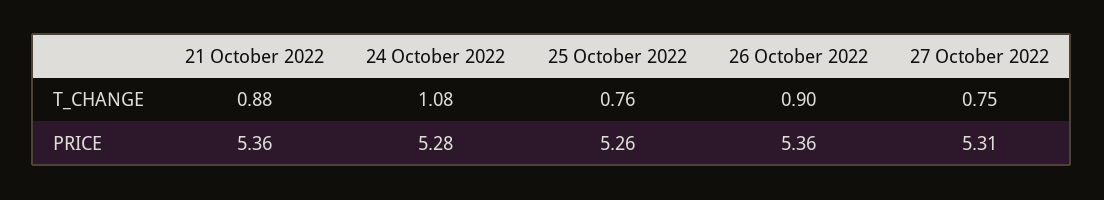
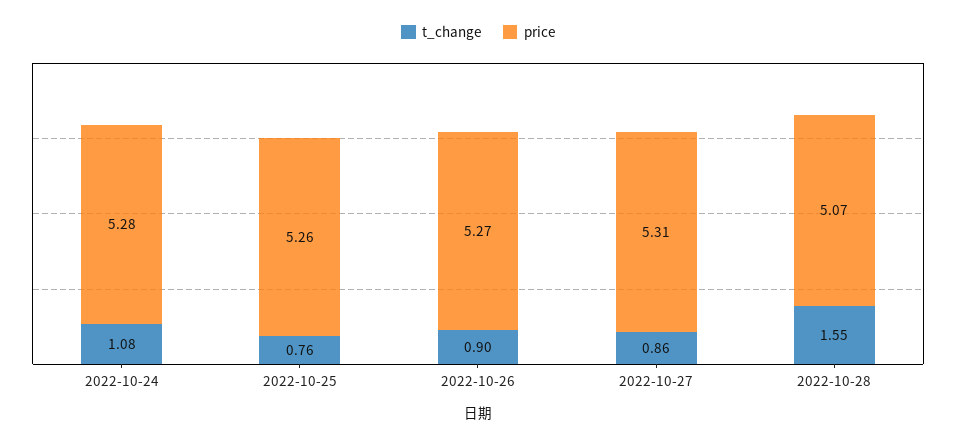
T_CHANGE, 21 October 2022: 0.88 -> none
T_CHANGE, 27 October 2022: 0.75 -> 0.86
PRICE, 21 October 2022: 5.36 -> none
PRICE, 26 October 2022: 5.36 -> 5.27
T_CHANGE, 2022-10-28: none -> 1.55
PRICE, 2022-10-28: none -> 5.07

